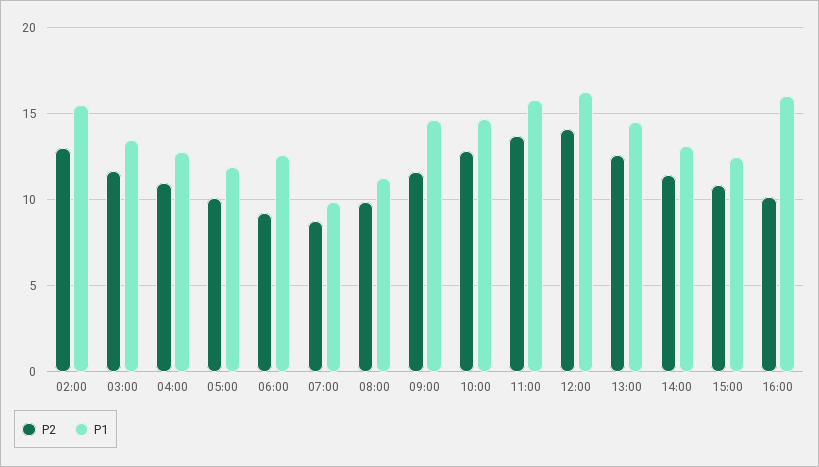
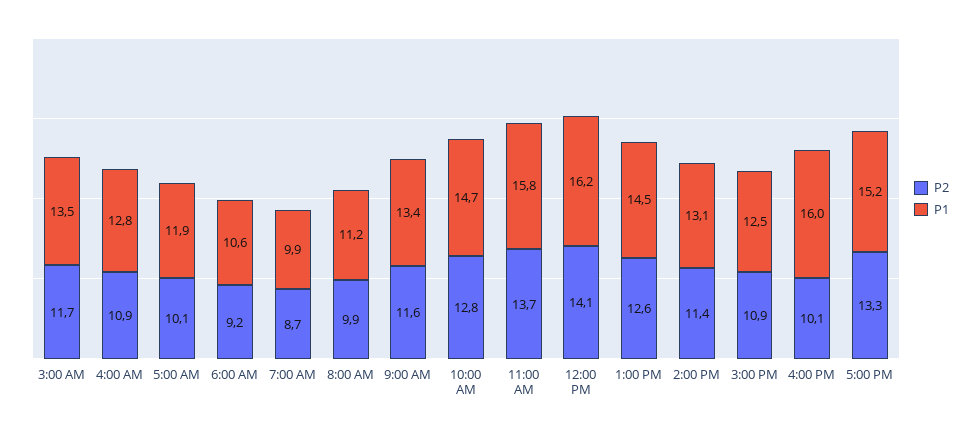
P2, 02:00: 13 -> none
P1, 02:00: 15.5 -> none
P1, 06:00: 12.5 -> 10.6
P1, 09:00: 14.5 -> 13.4
P2, 5:00 PM: none -> 13.3
P1, 5:00 PM: none -> 15.2

